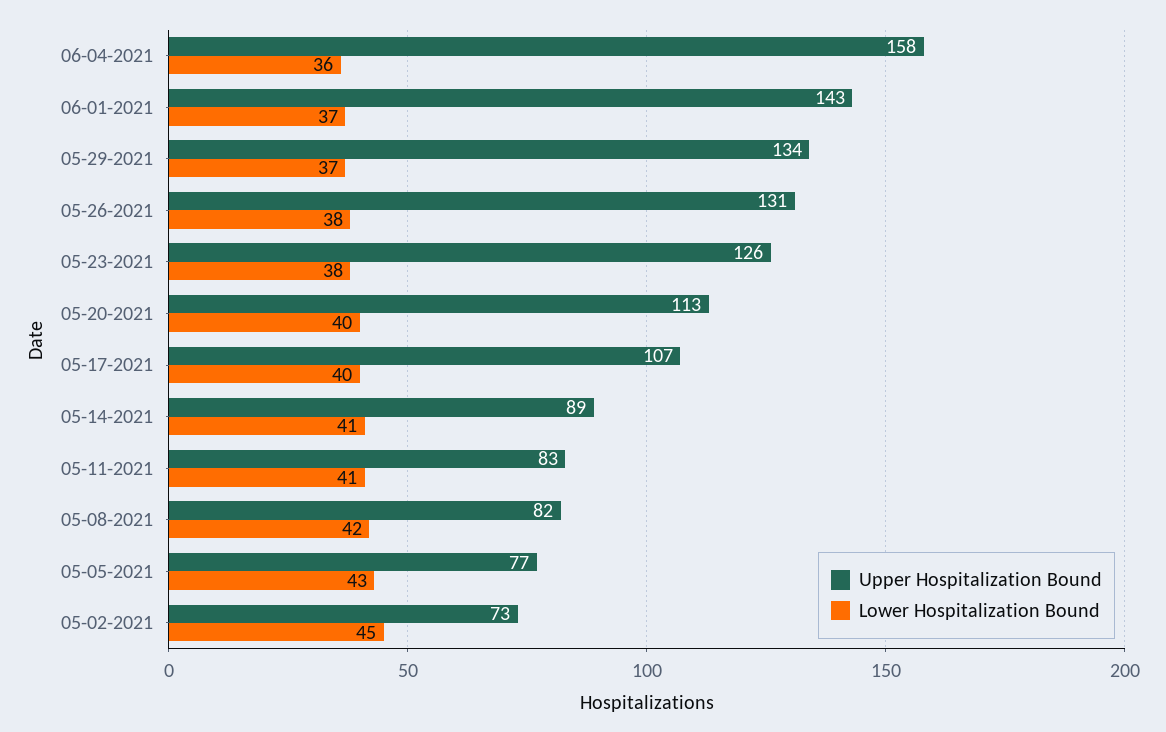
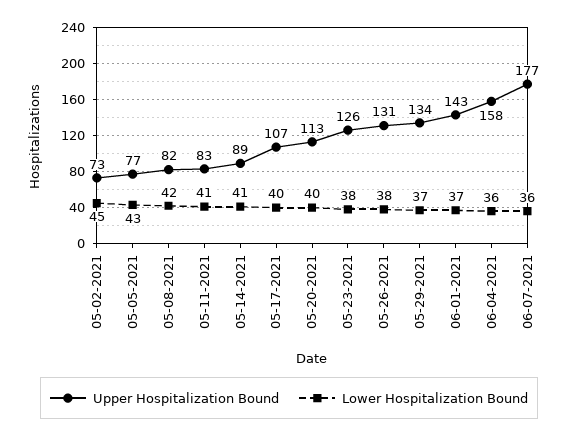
Upper Hospitalization Bound, 06-07-2021: none -> 177
Lower Hospitalization Bound, 06-07-2021: none -> 36

